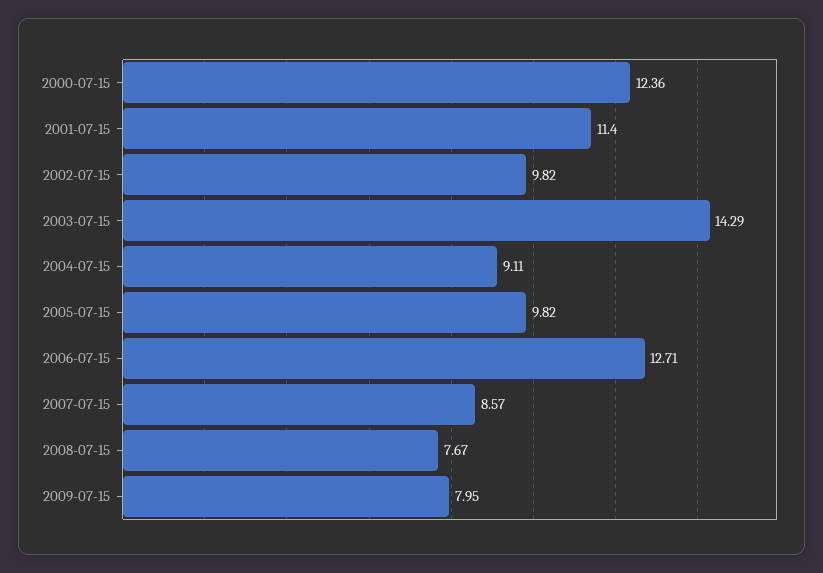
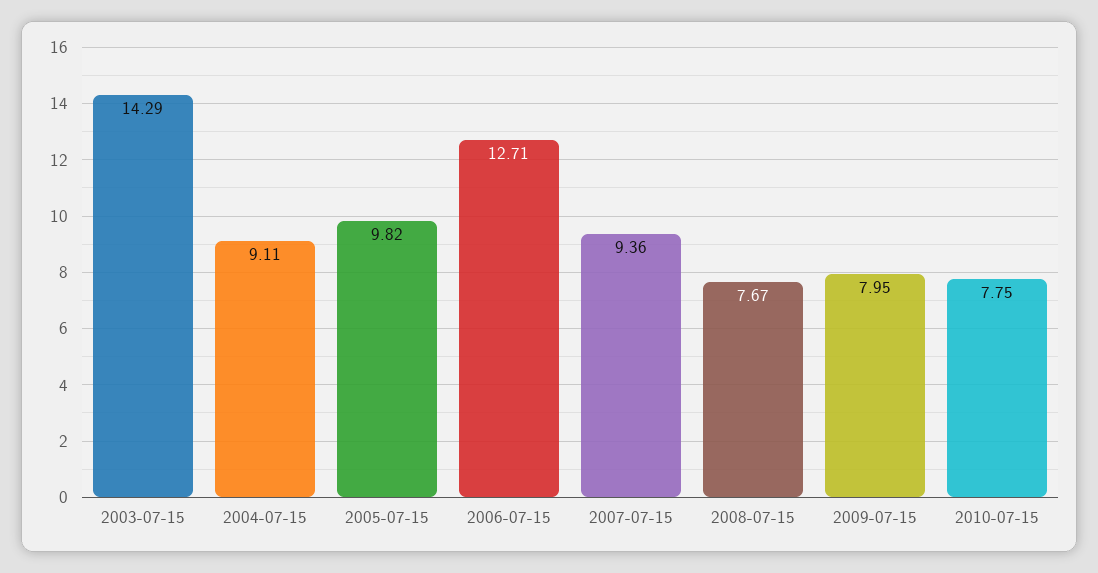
2000-07-15: 12.36 -> none
2001-07-15: 11.4 -> none
2002-07-15: 9.82 -> none
2007-07-15: 8.57 -> 9.36
2010-07-15: none -> 7.75

